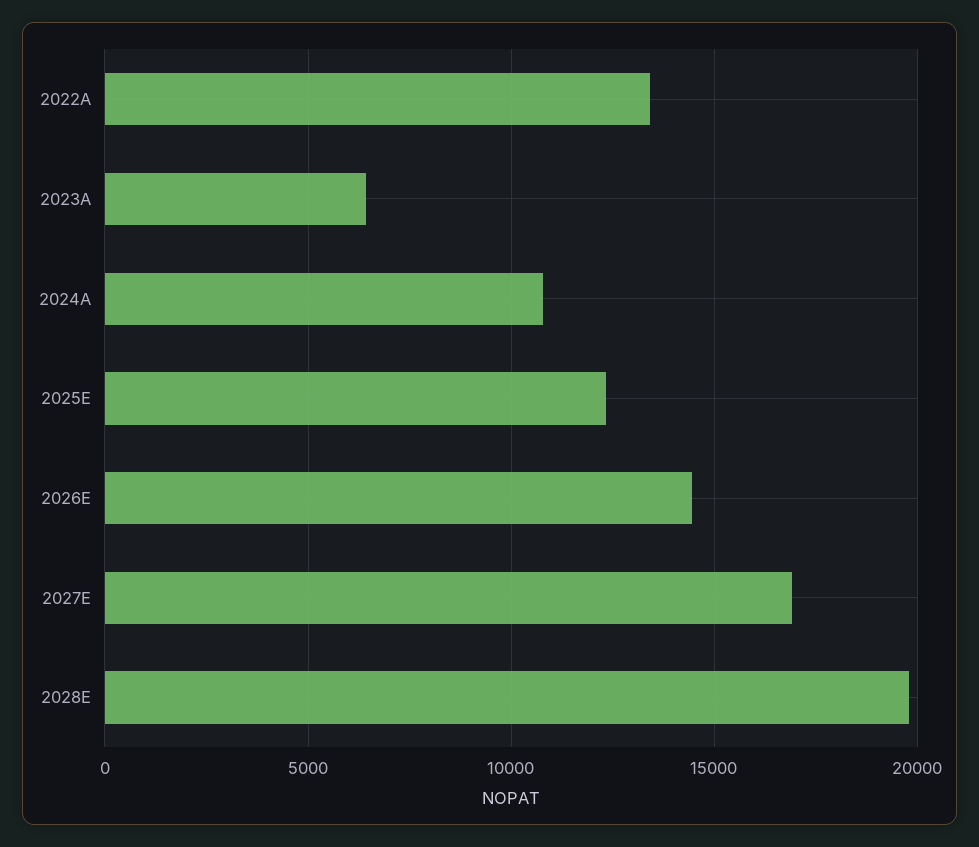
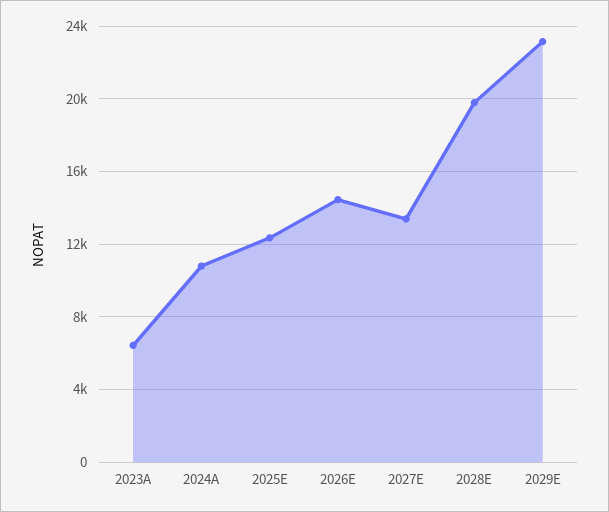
2022A: 13500 -> none
2027E: 17000 -> 13500
2029E: none -> 23000

